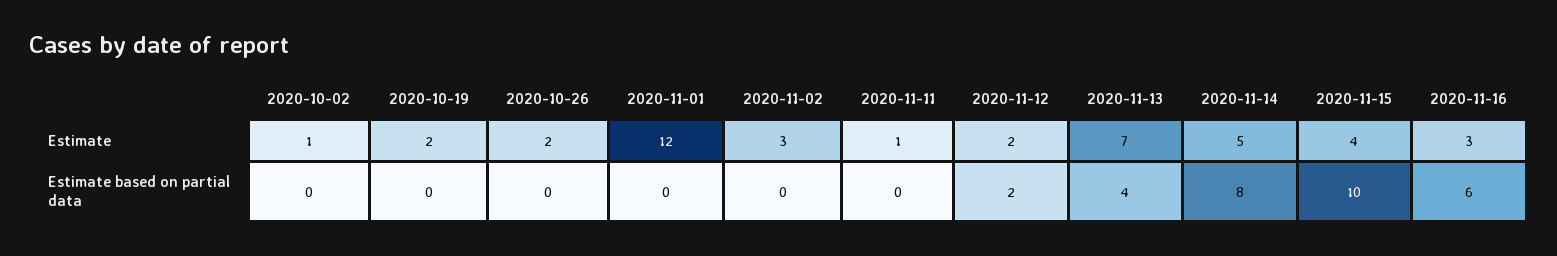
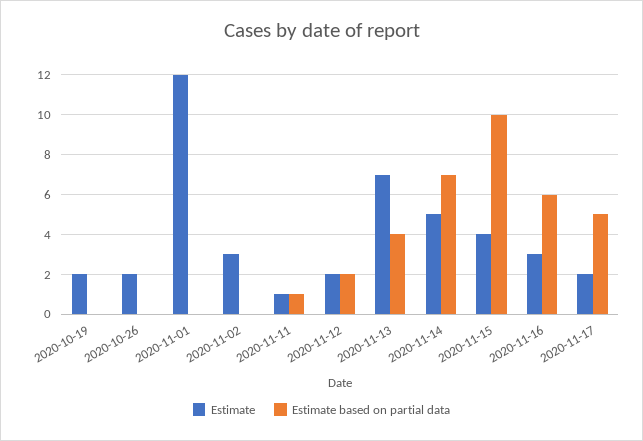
Estimate, 2020-10-02: 1 -> none
Estimate based on partial data, 2020-10-02: 0 -> none
Estimate based on partial data, 2020-11-11: 0 -> 1
Estimate based on partial data, 2020-11-14: 8 -> 7
Estimate, 2020-11-17: none -> 2
Estimate based on partial data, 2020-11-17: none -> 5

